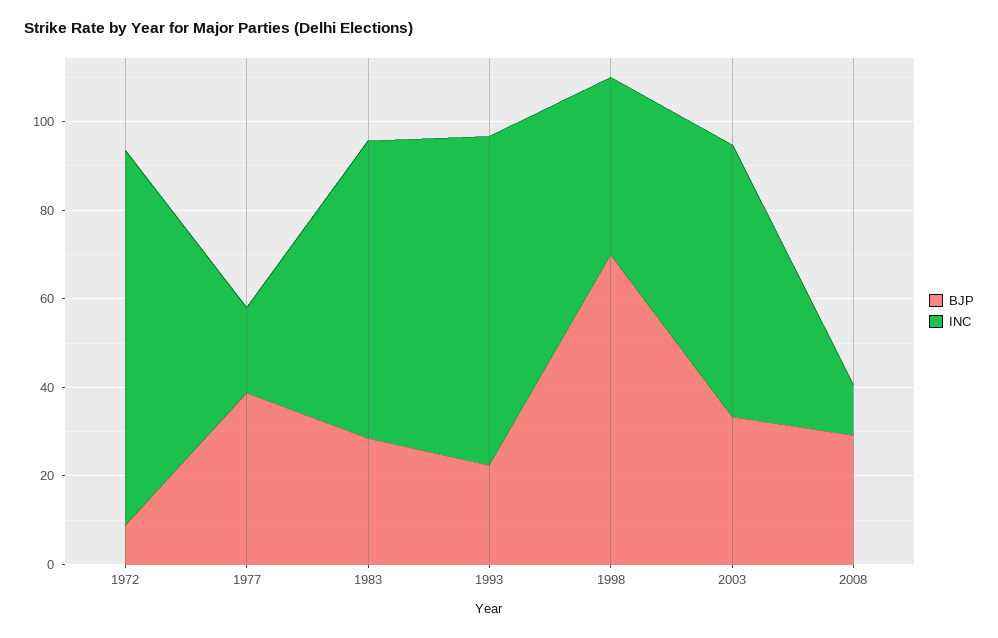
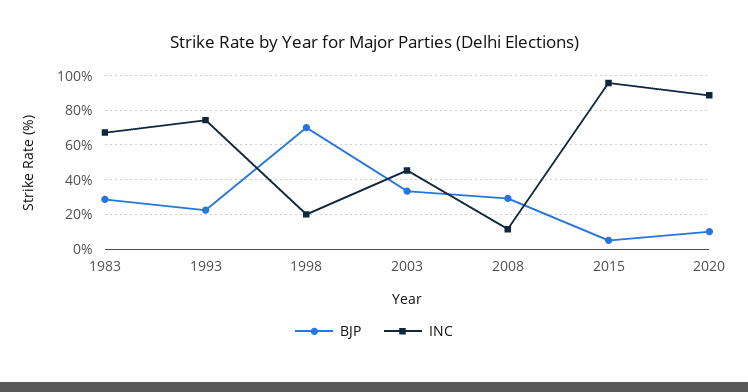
BJP, 1972: 10 -> none
INC, 1972: 85 -> none
BJP, 1977: 40 -> none
INC, 1977: 20 -> none
INC, 1998: 40 -> 20
INC, 2003: 60 -> 45
BJP, 2015: none -> 5
INC, 2015: none -> 95
BJP, 2020: none -> 10
INC, 2020: none -> 90

